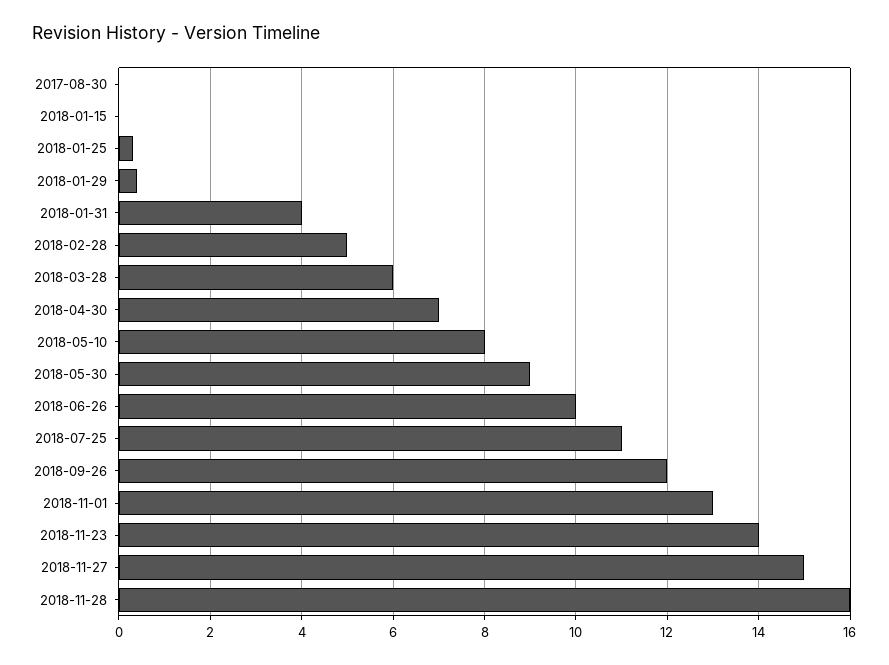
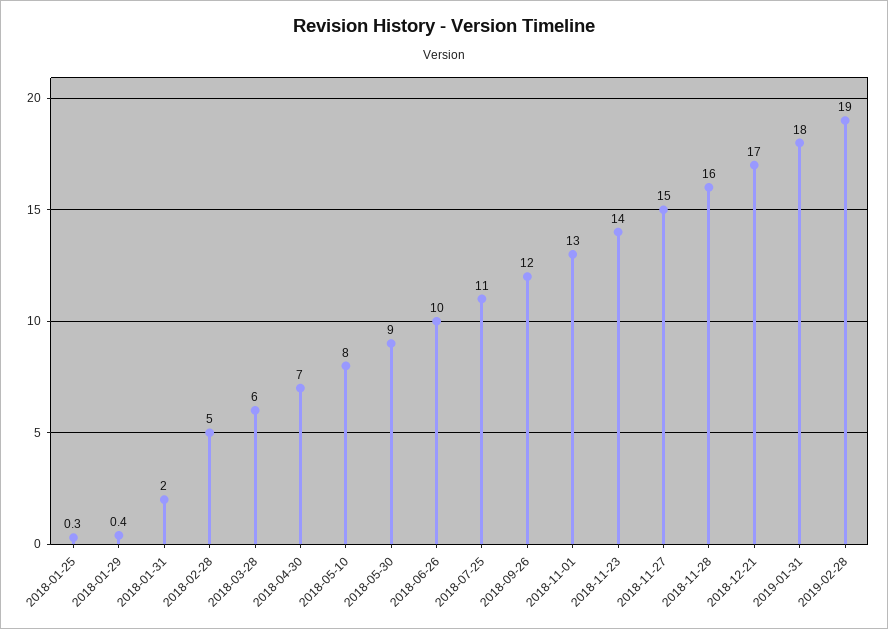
2017-08-30: 0 -> none
2018-01-15: 0 -> none
2018-01-31: 4 -> 2
2018-12-21: none -> 17
2019-01-31: none -> 18
2019-02-28: none -> 19

